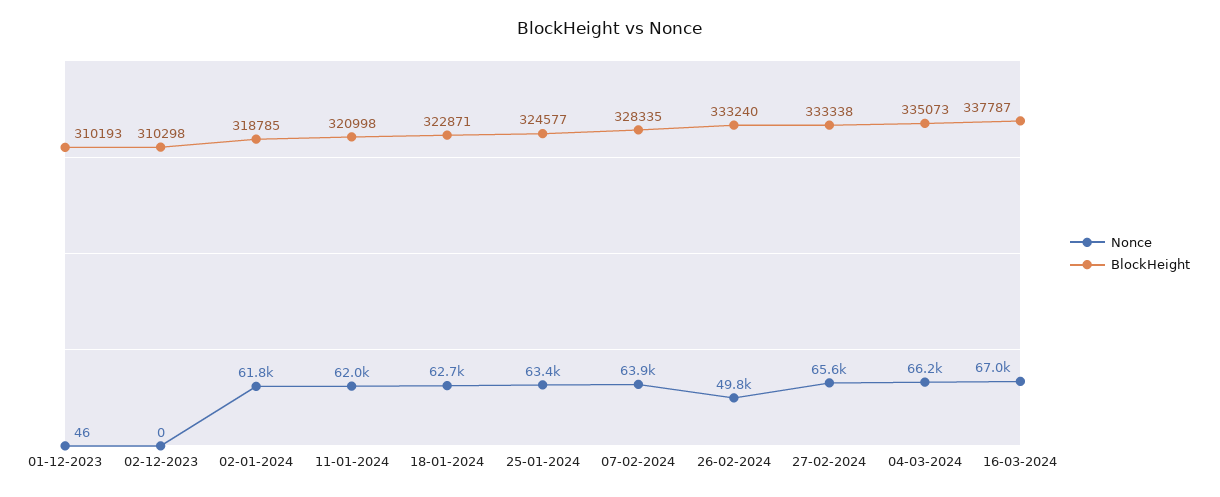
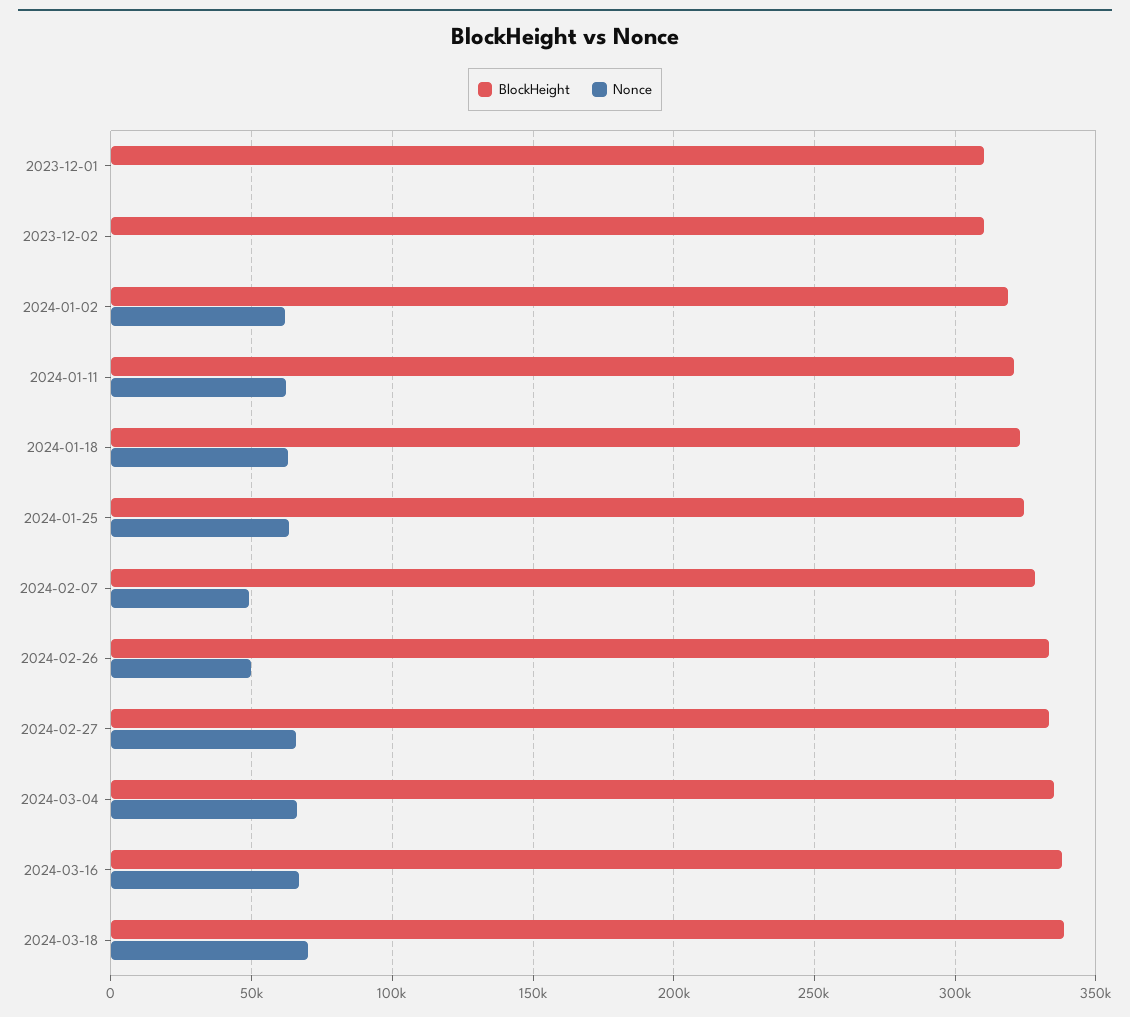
Nonce, 07-02-2024: 63900 -> 50000
BlockHeight, 2024-03-18: none -> 340000
Nonce, 2024-03-18: none -> 70000

